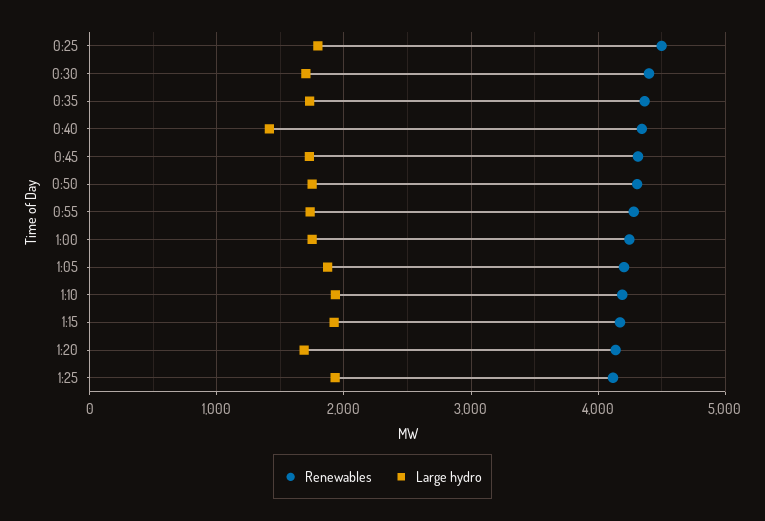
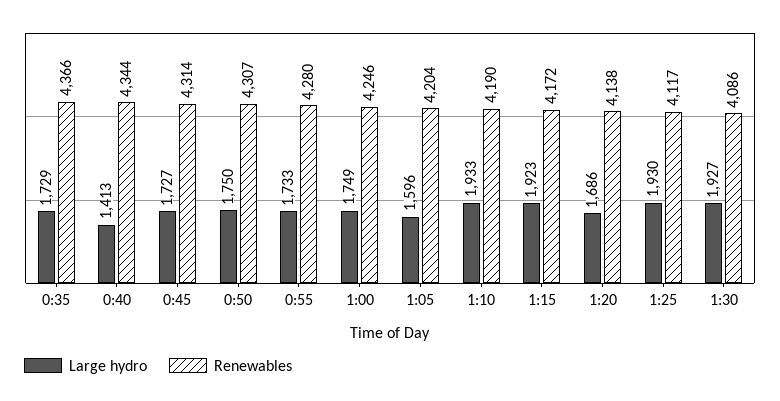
Renewables, 0:25: 4500 -> none
Large hydro, 0:25: 1800 -> none
Renewables, 0:30: 4400 -> none
Large hydro, 0:30: 1700 -> none
Large hydro, 1:05: 1900 -> 1596
Large hydro, 1:30: none -> 1927
Renewables, 1:30: none -> 4086

